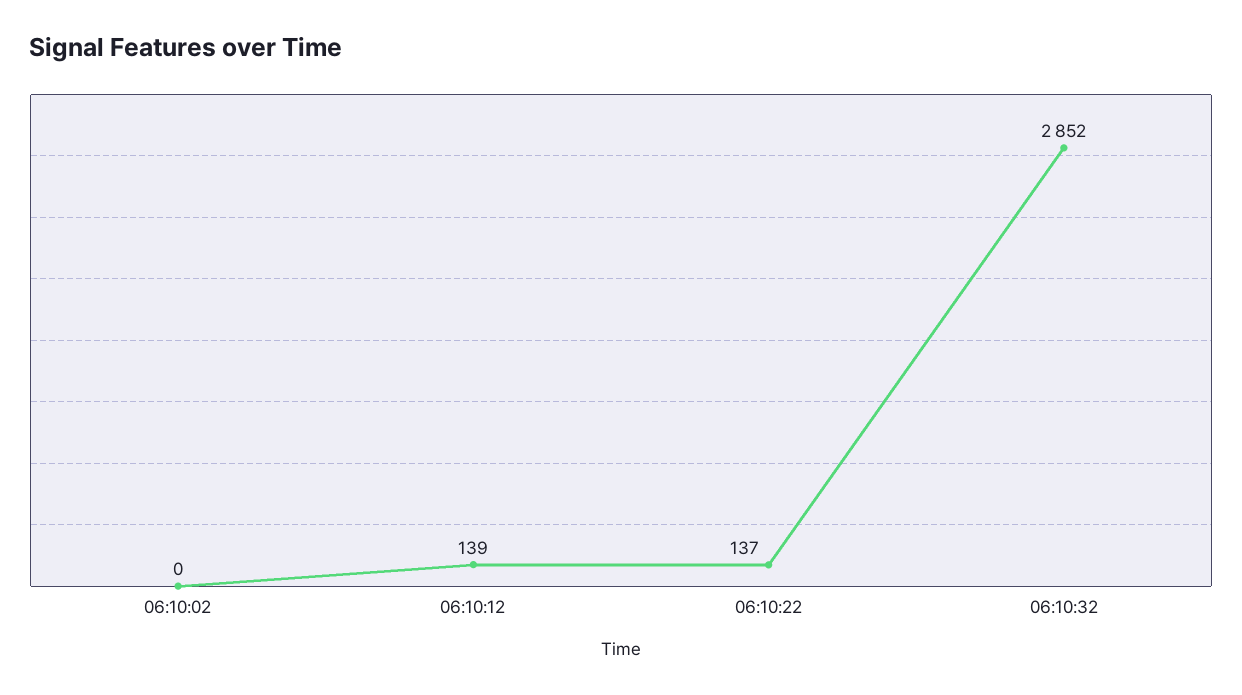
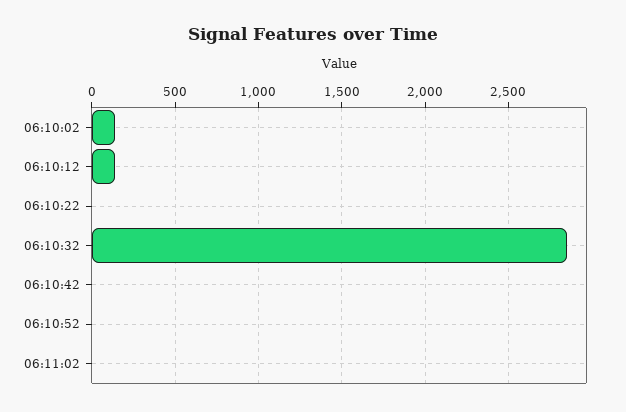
06:10:02: 0 -> 150
06:10:22: 137 -> 0
06:10:42: none -> 0
06:10:52: none -> 0
06:11:02: none -> 0

